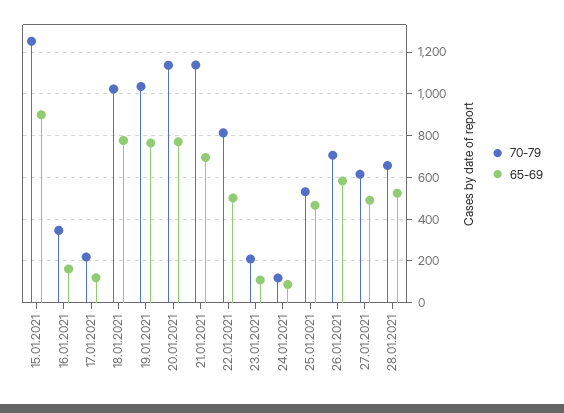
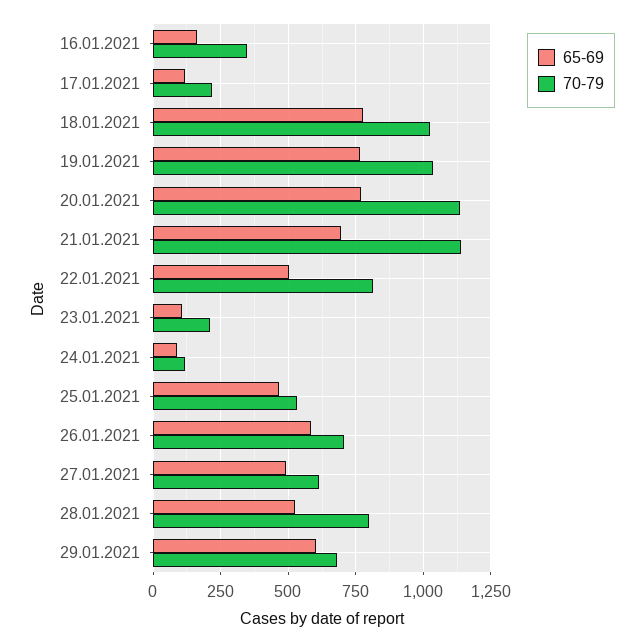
70-79, 15.01.2021: 1250 -> none
65-69, 15.01.2021: 900 -> none
70-79, 28.01.2021: 650 -> 800
65-69, 29.01.2021: none -> 600
70-79, 29.01.2021: none -> 675

